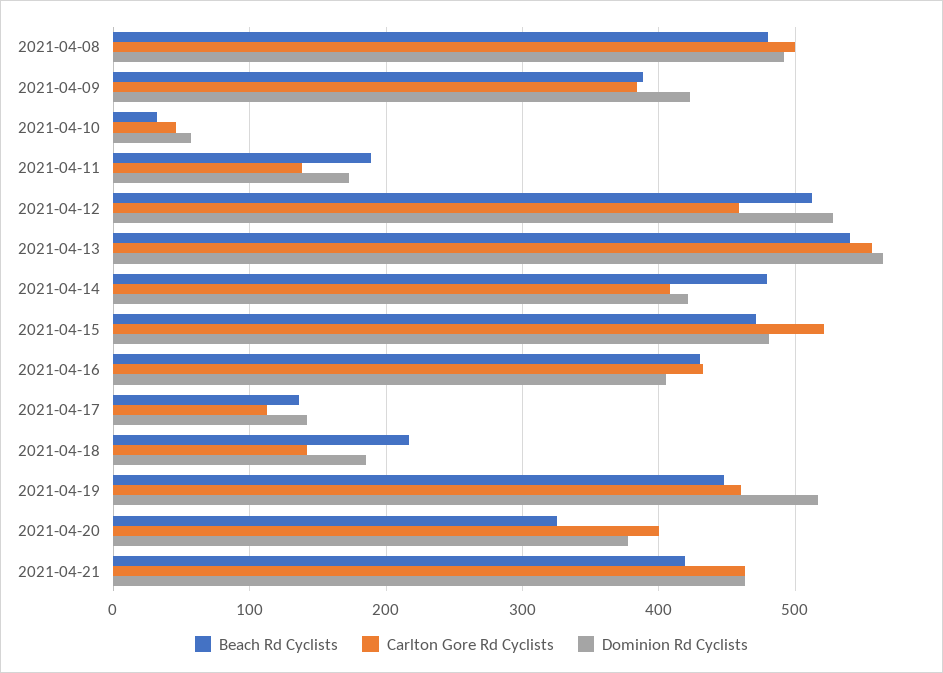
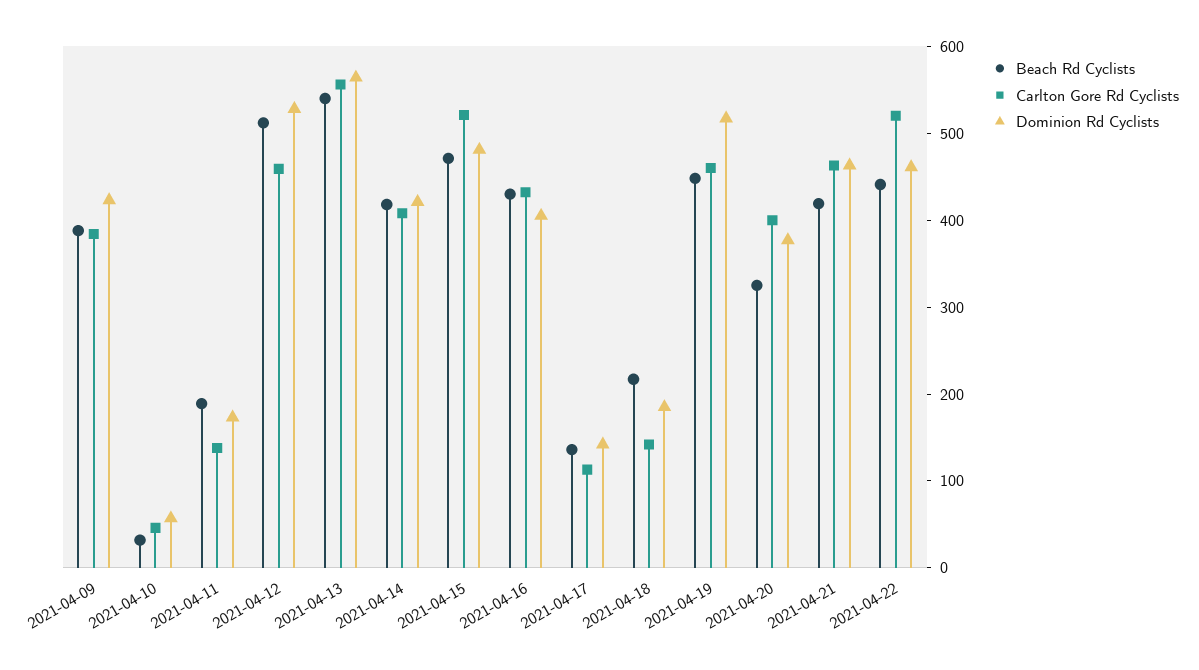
Beach Rd Cyclists, 2021-04-08: 480 -> none
Carlton Gore Rd Cyclists, 2021-04-08: 500 -> none
Dominion Rd Cyclists, 2021-04-08: 490 -> none
Beach Rd Cyclists, 2021-04-14: 480 -> 420
Beach Rd Cyclists, 2021-04-22: none -> 440
Carlton Gore Rd Cyclists, 2021-04-22: none -> 520
Dominion Rd Cyclists, 2021-04-22: none -> 460

